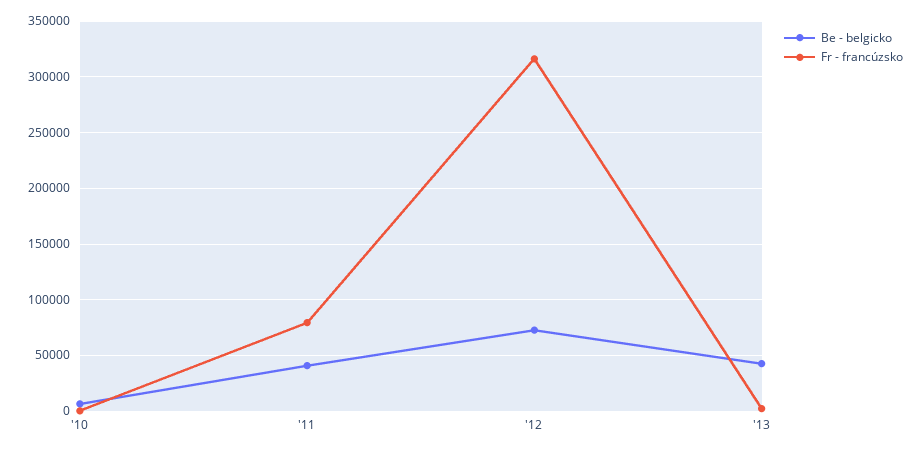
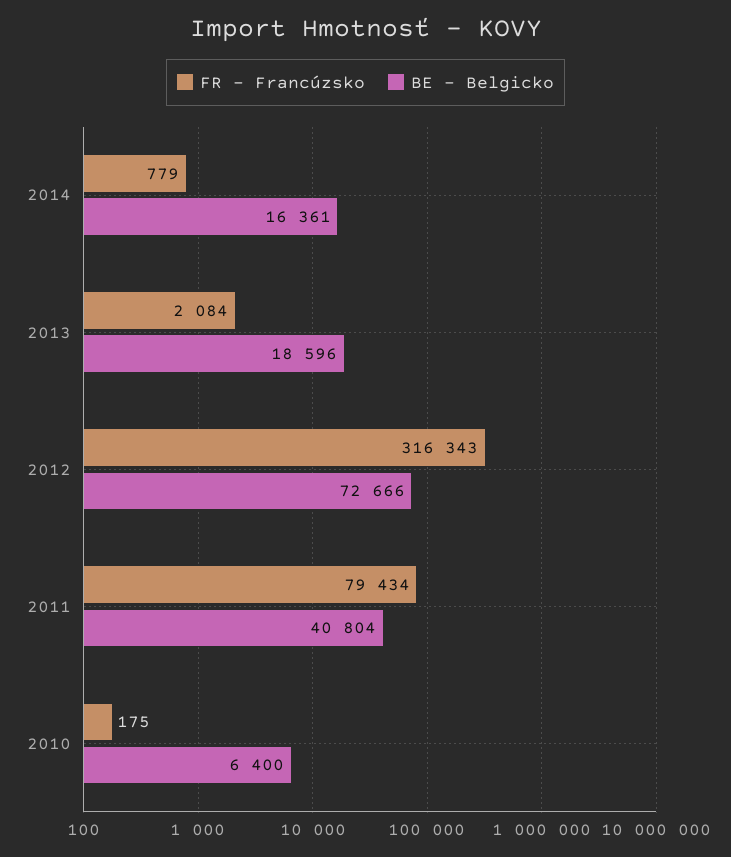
Be - belgicko, '13: 40000 -> 18596
Fr - francúzsko, 2014: none -> 779
Be - belgicko, 2014: none -> 16361

